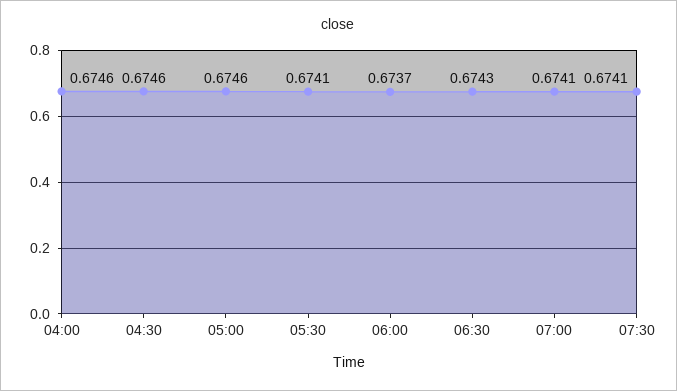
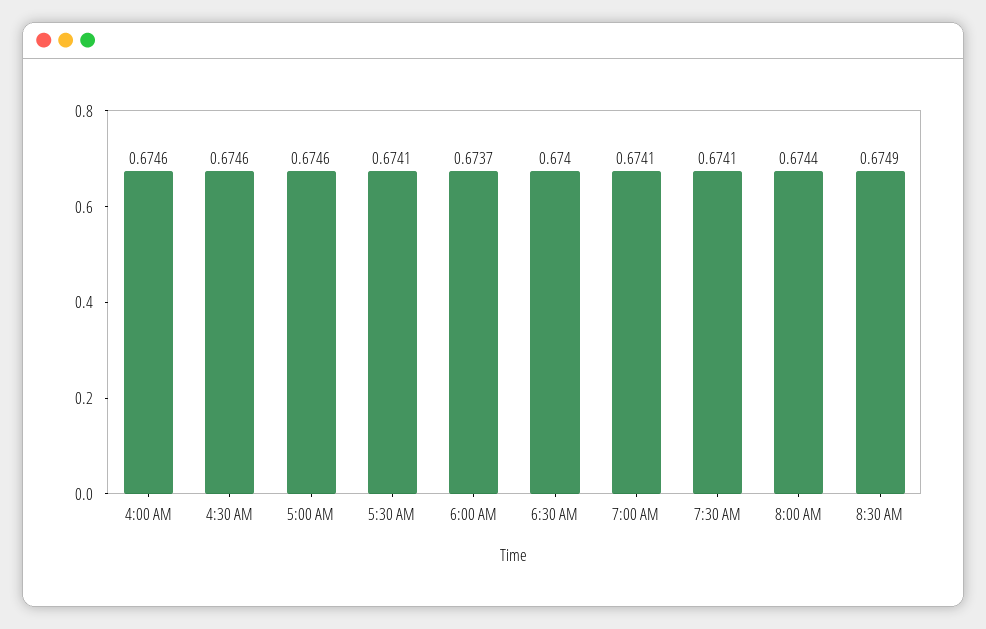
06:30: 0.6743 -> 0.674
8:00 AM: none -> 0.6744
8:30 AM: none -> 0.6749

